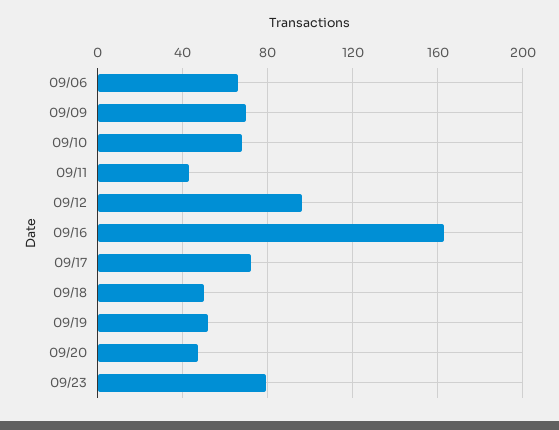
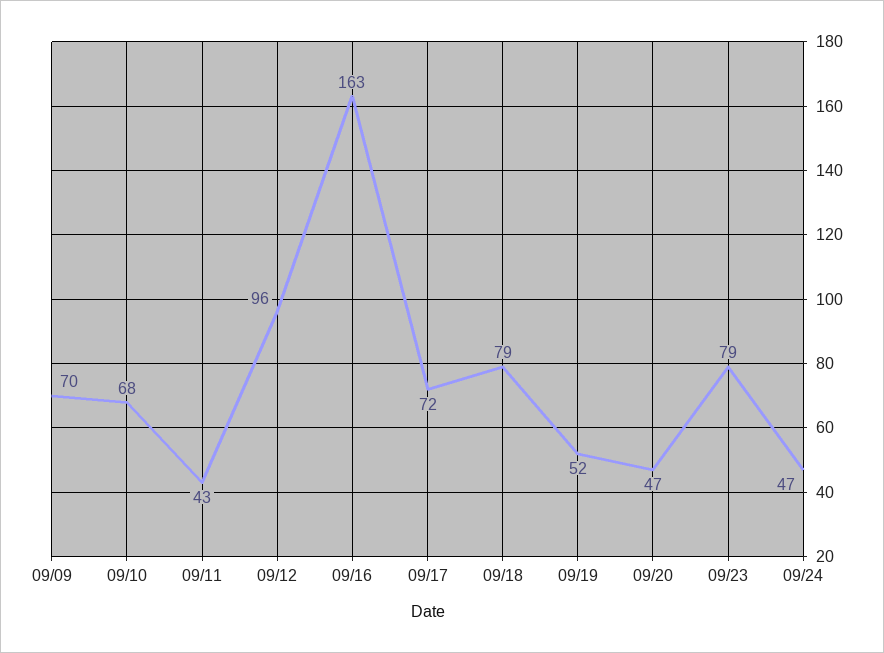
09/06: 65 -> none
09/18: 50 -> 79
09/24: none -> 47

